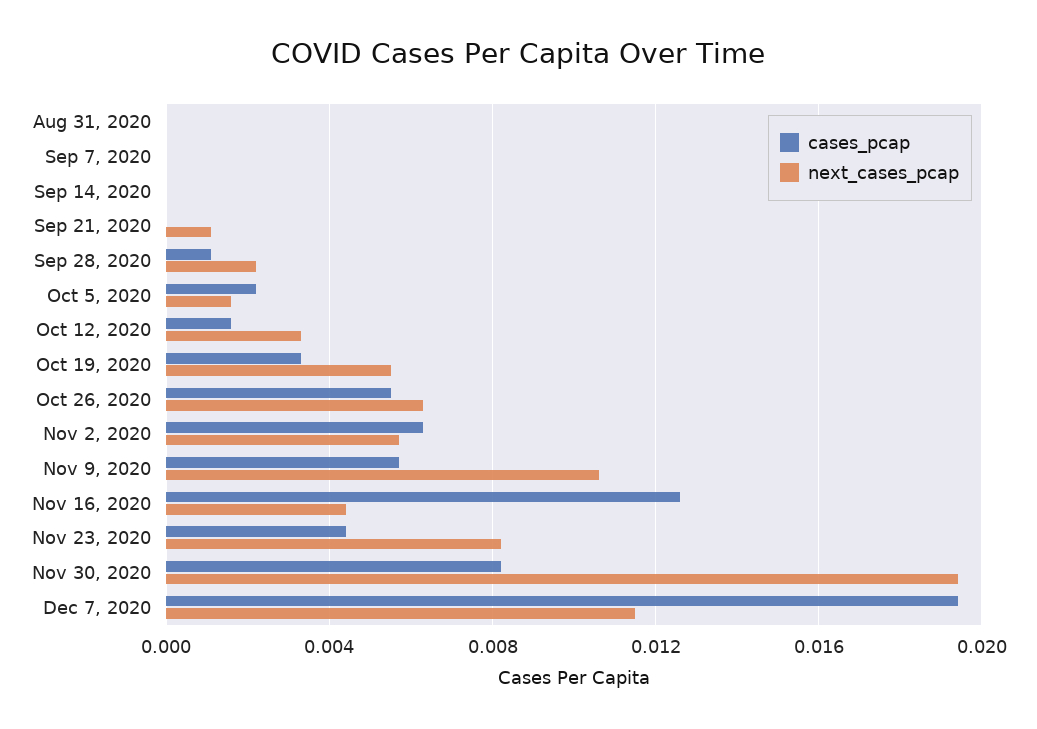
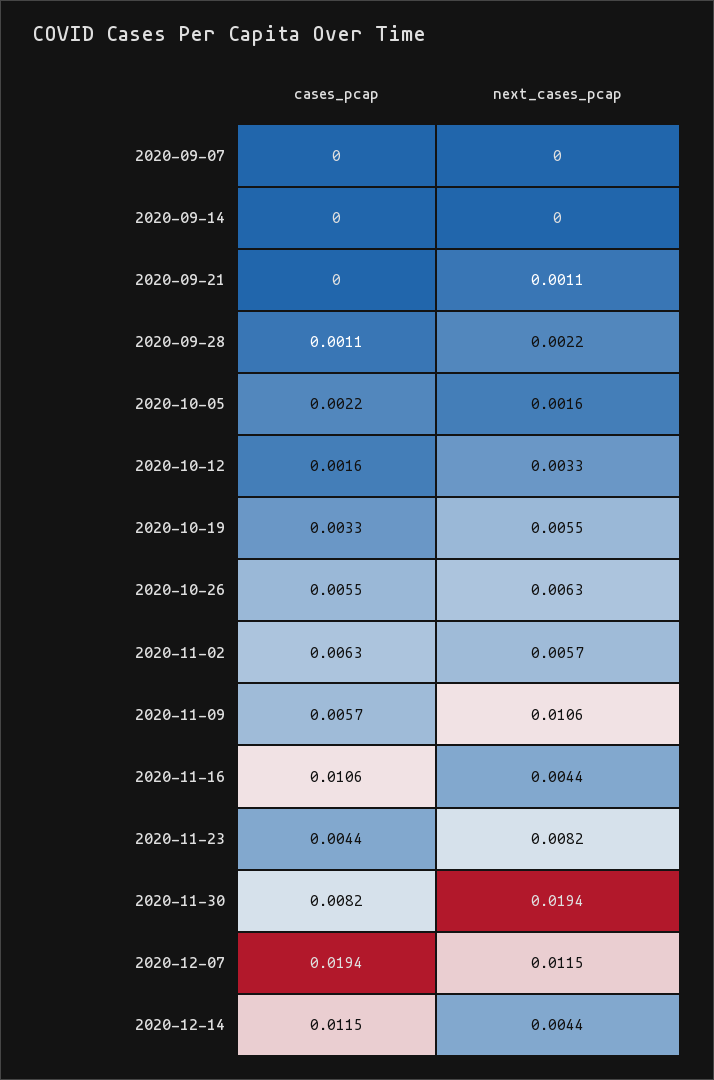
cases_pcap, Aug 31, 2020: 0 -> none
next_cases_pcap, Aug 31, 2020: 0 -> none
cases_pcap, Nov 16, 2020: 0.0125 -> 0.0106
cases_pcap, 2020-12-14: none -> 0.0115
next_cases_pcap, 2020-12-14: none -> 0.0044

